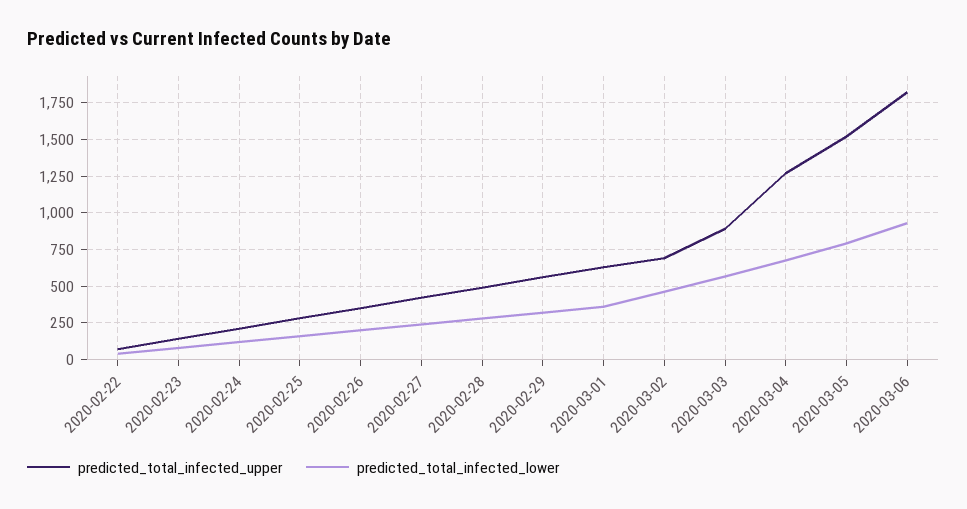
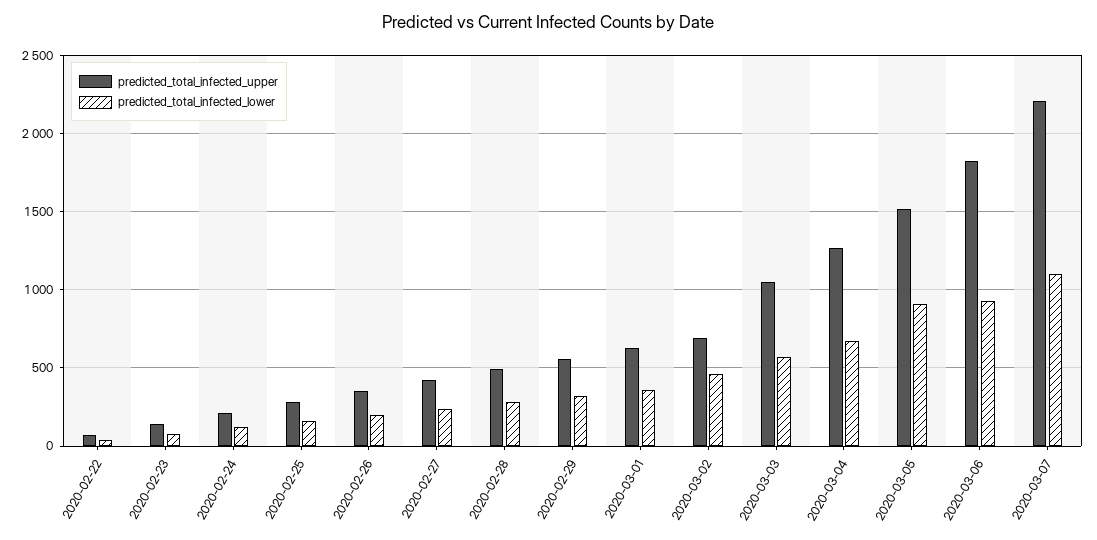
predicted_total_infected_upper, 2020-03-03: 900 -> 1050
predicted_total_infected_lower, 2020-03-05: 800 -> 900
predicted_total_infected_upper, 2020-03-07: none -> 2200
predicted_total_infected_lower, 2020-03-07: none -> 1100

